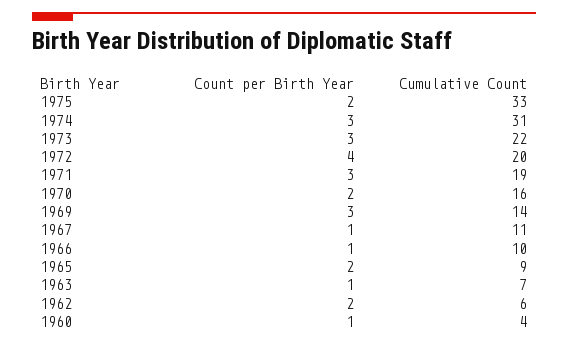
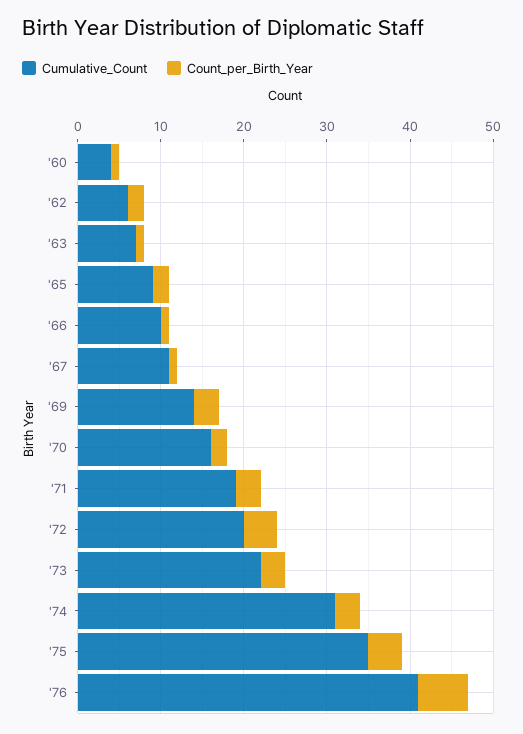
Count per Birth Year, 1975: 2 -> 4
Cumulative Count, 1975: 33 -> 35
Cumulative Count, '76: none -> 41
Count per Birth Year, '76: none -> 6

